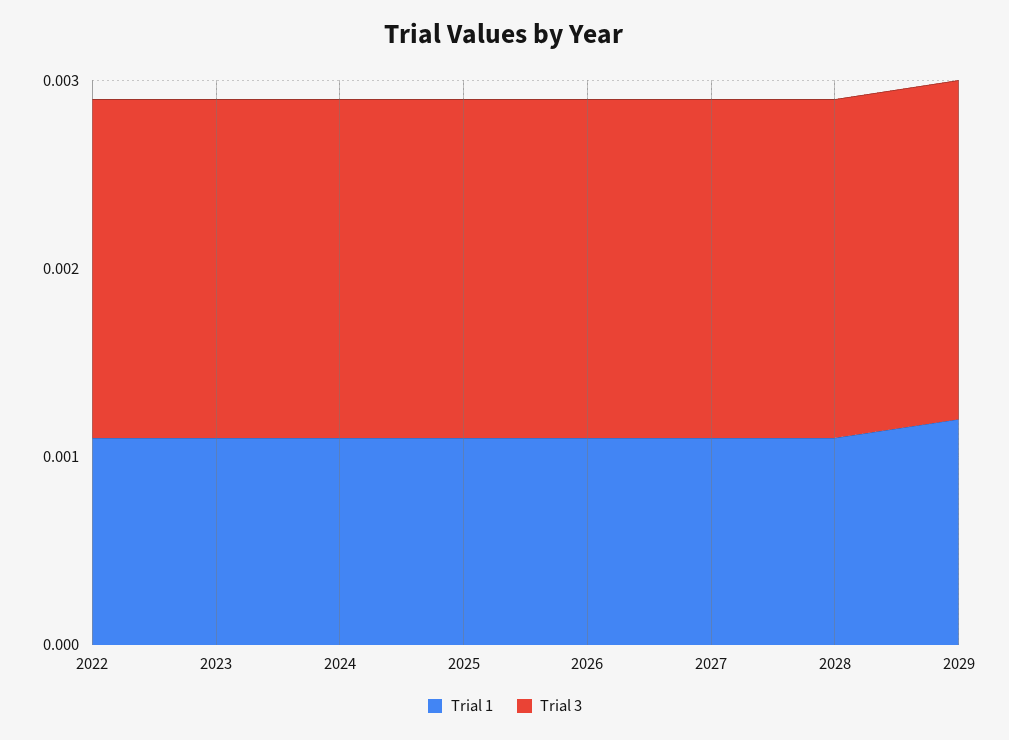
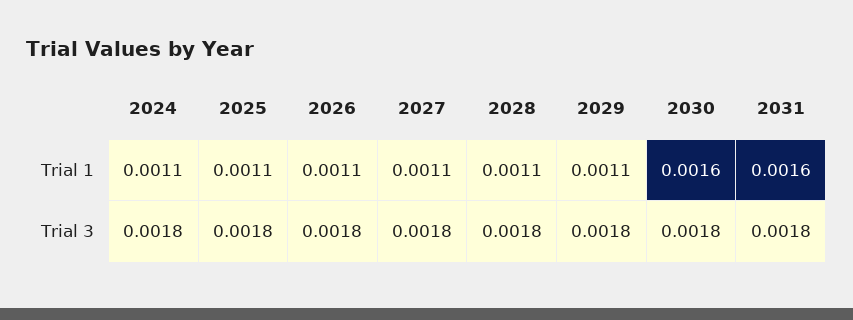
Trial 1, 2022: 0.0011 -> none
Trial 3, 2022: 0.0018 -> none
Trial 1, 2023: 0.0011 -> none
Trial 3, 2023: 0.0018 -> none
Trial 1, 2029: 0.0012 -> 0.0011
Trial 1, 2030: none -> 0.0016
Trial 1, 2031: none -> 0.0016
Trial 3, 2030: none -> 0.0018
Trial 3, 2031: none -> 0.0018

